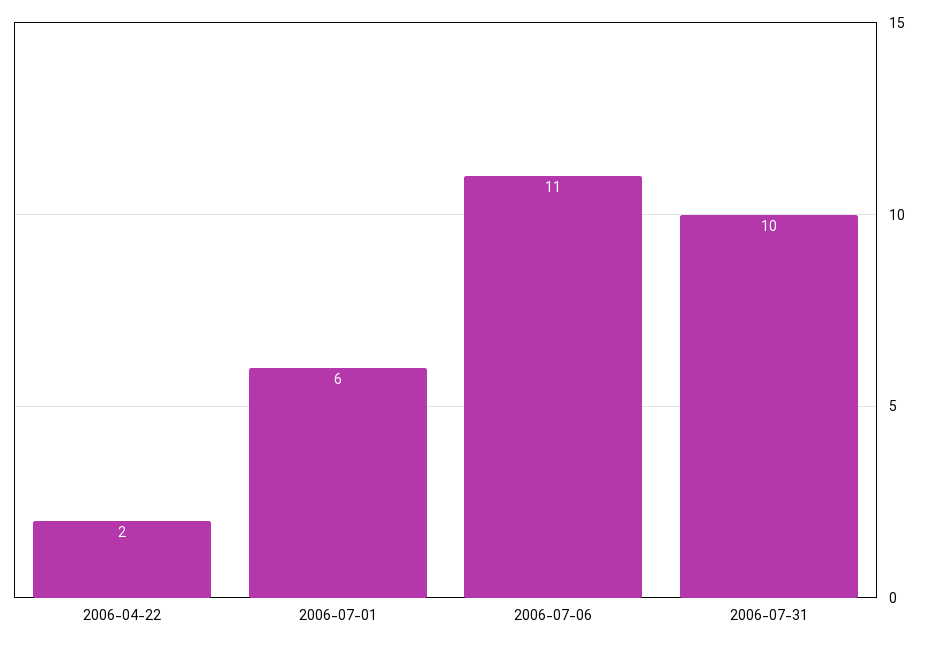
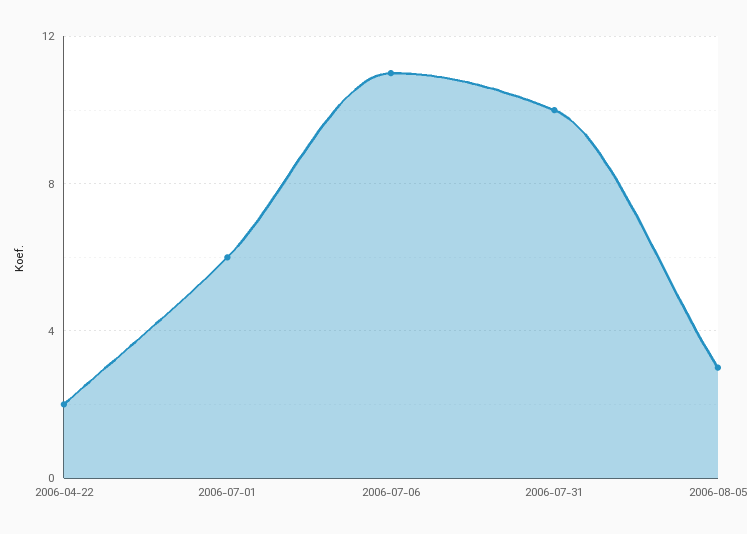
2006-08-05: none -> 3

